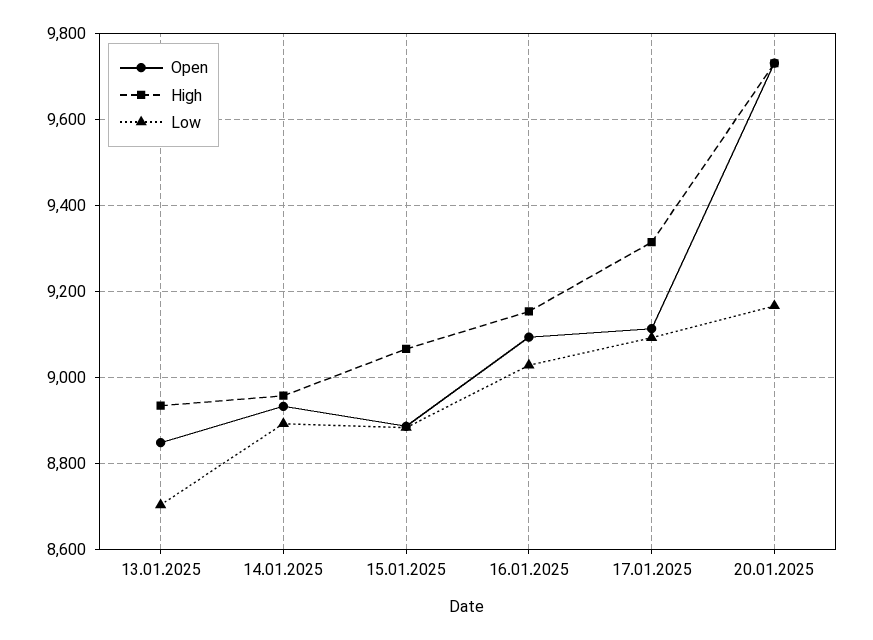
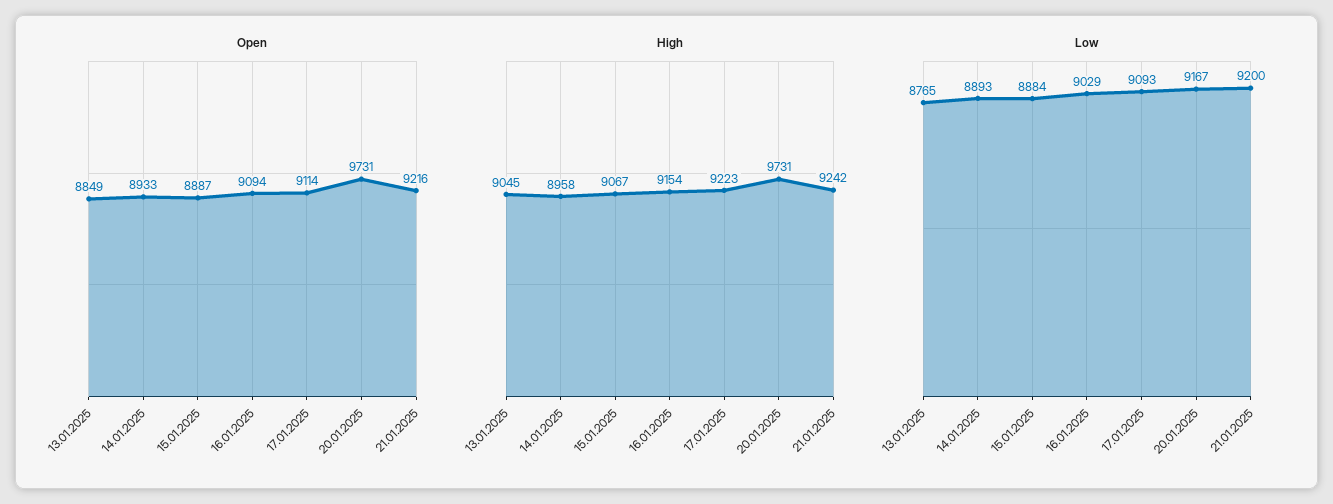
High, 13.01.2025: 8940 -> 9045
Low, 13.01.2025: 8700 -> 8765
High, 17.01.2025: 9320 -> 9223
Open, 21.01.2025: none -> 9216
High, 21.01.2025: none -> 9242
Low, 21.01.2025: none -> 9200

